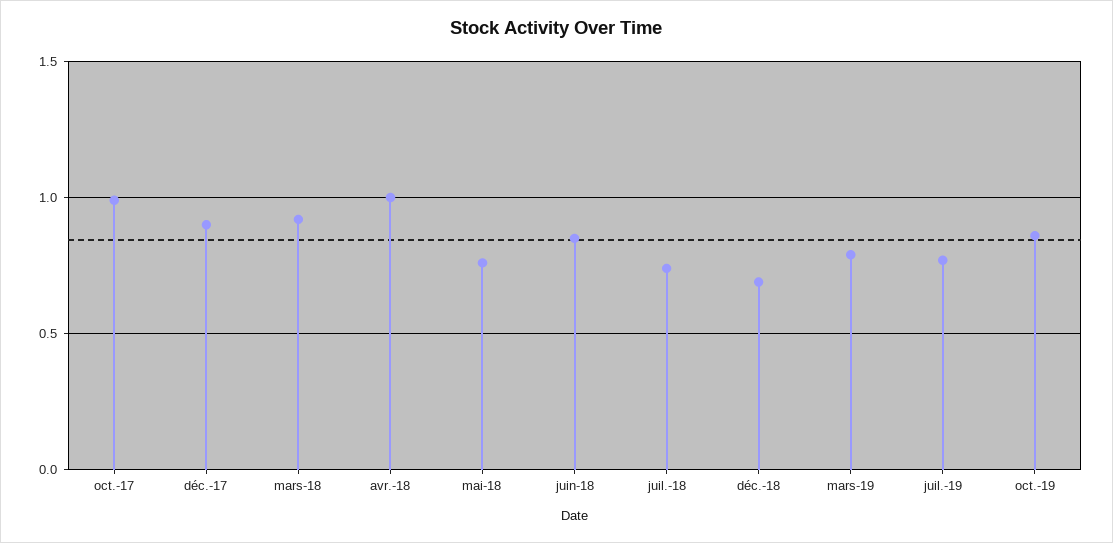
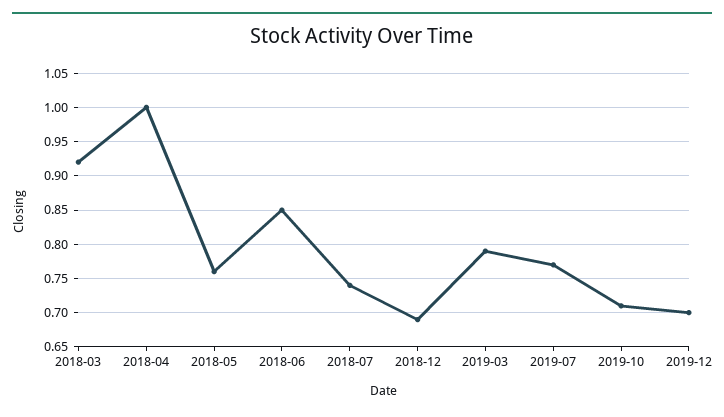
oct.-17: 1 -> none
déc.-17: 0.9 -> none
oct.-19: 0.85 -> 0.71
2019-12: none -> 0.7

